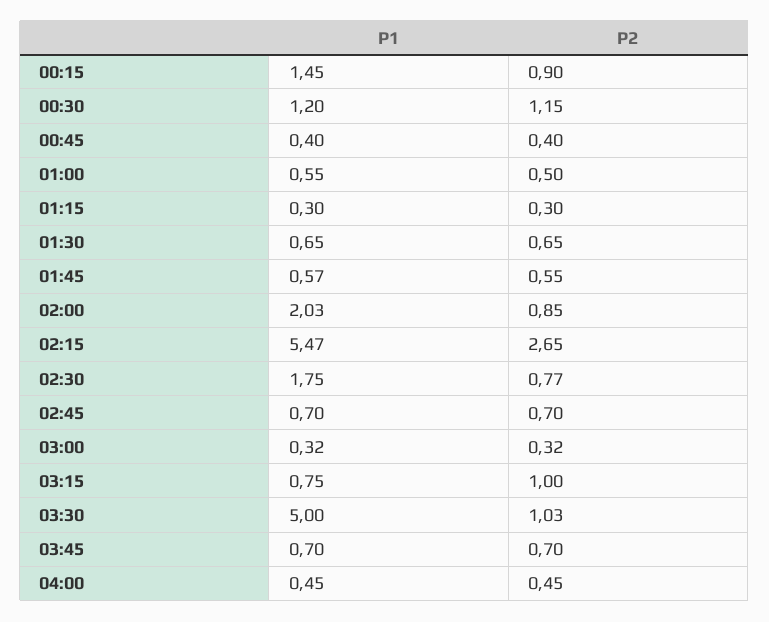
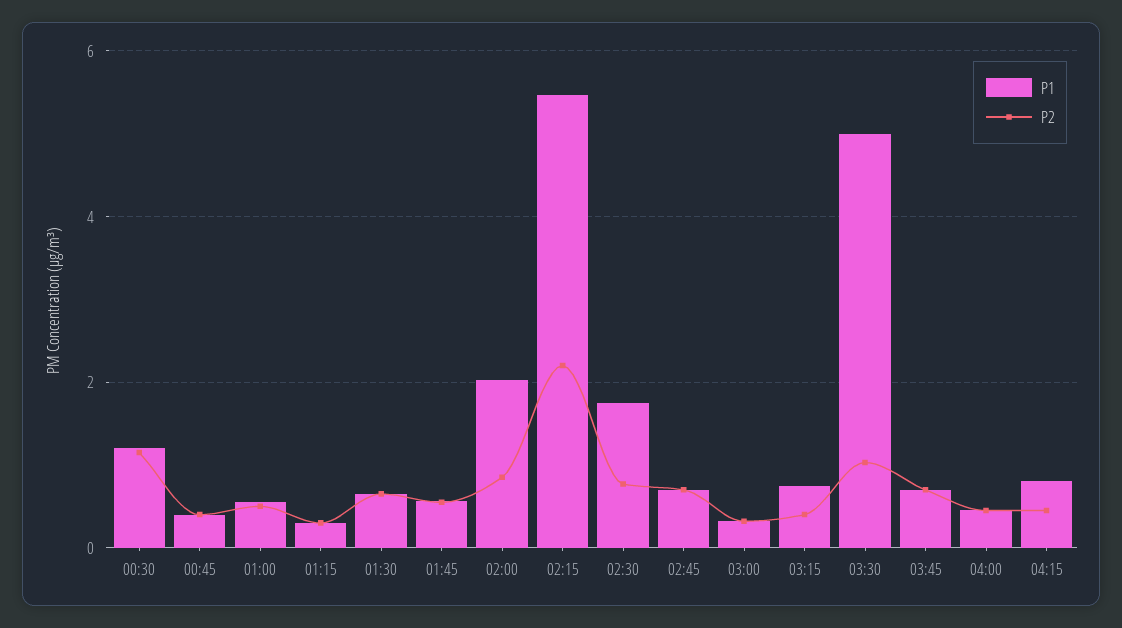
P1, 00:15: 1.45 -> none
P2, 00:15: 0.9 -> none
P2, 02:15: 2.65 -> 2.2
P2, 03:15: 1 -> 0.4
P1, 04:15: none -> 0.8
P2, 04:15: none -> 0.4

